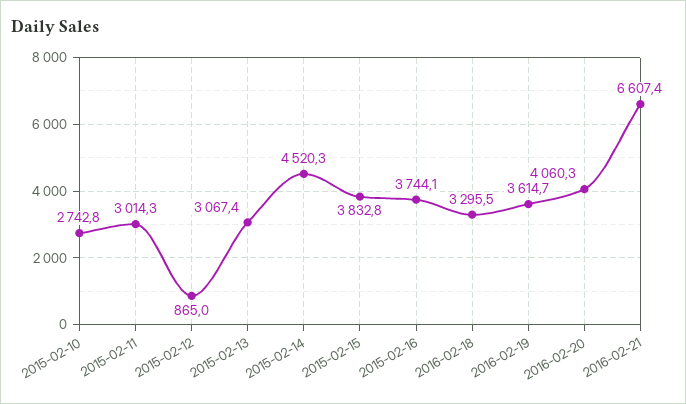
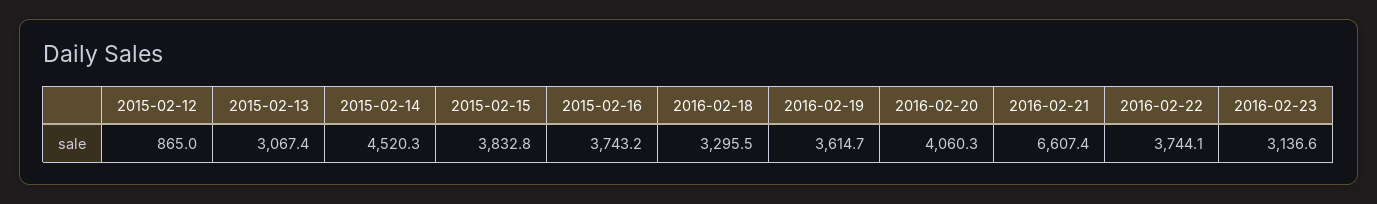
2015-02-10: 2742.8 -> none
2015-02-11: 3014.3 -> none
2015-02-16: 3744.1 -> 3743.2
2016-02-22: none -> 3744.1
2016-02-23: none -> 3136.6

